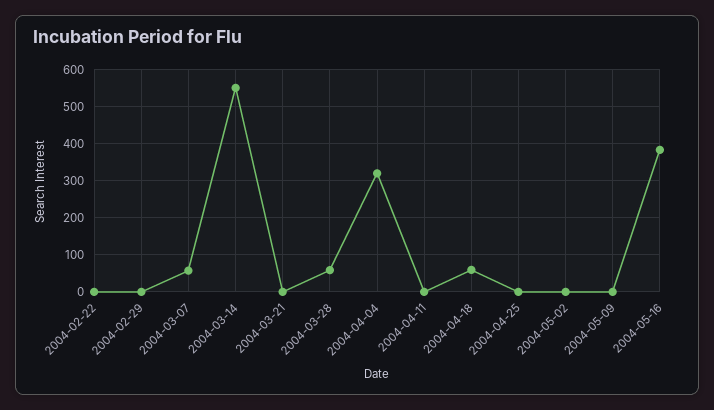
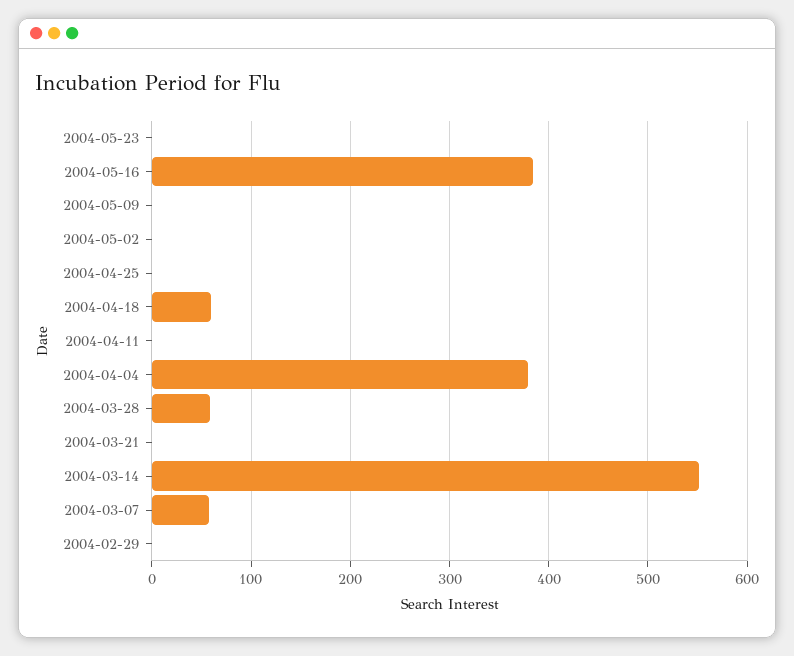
2004-02-22: 0 -> none
2004-04-04: 320 -> 380
2004-05-23: none -> 0

